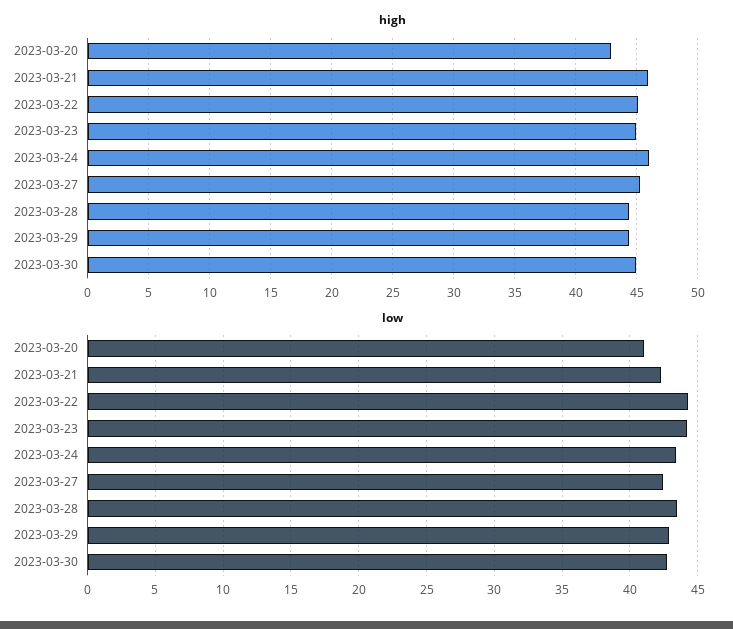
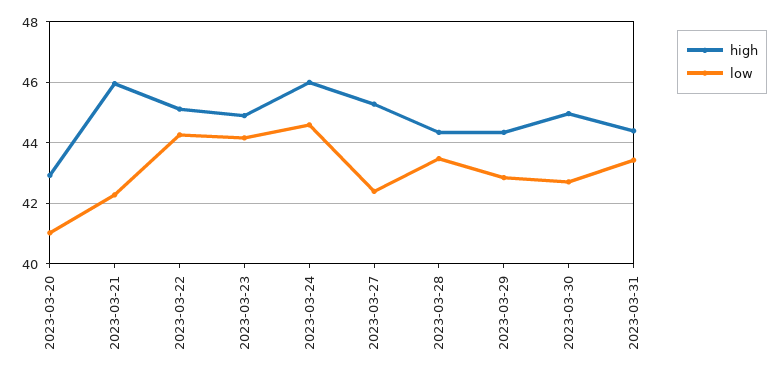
low, 2023-03-24: 43.5 -> 44.6
high, 2023-03-31: none -> 44.4
low, 2023-03-31: none -> 43.4

